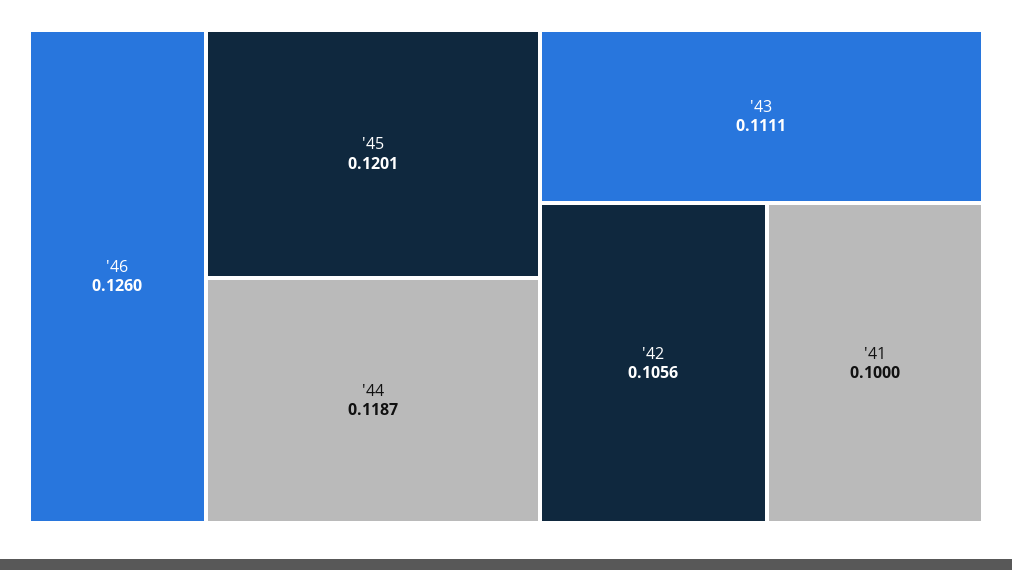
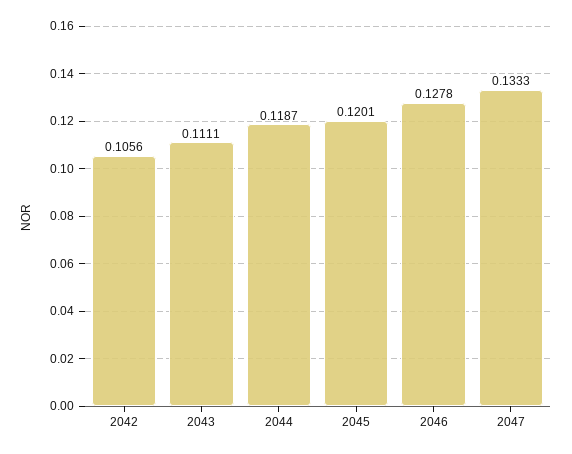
'46: 0.126 -> 0.1278
'41: 0.1 -> none
2047: none -> 0.1333

